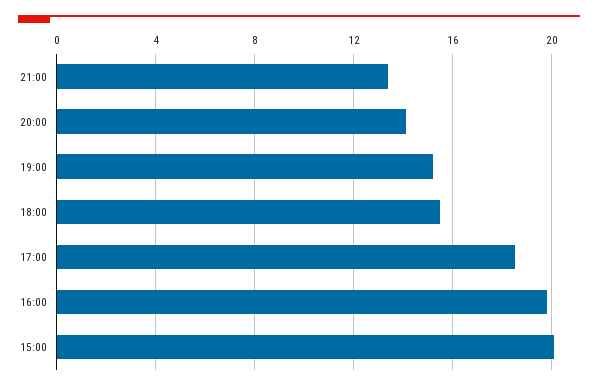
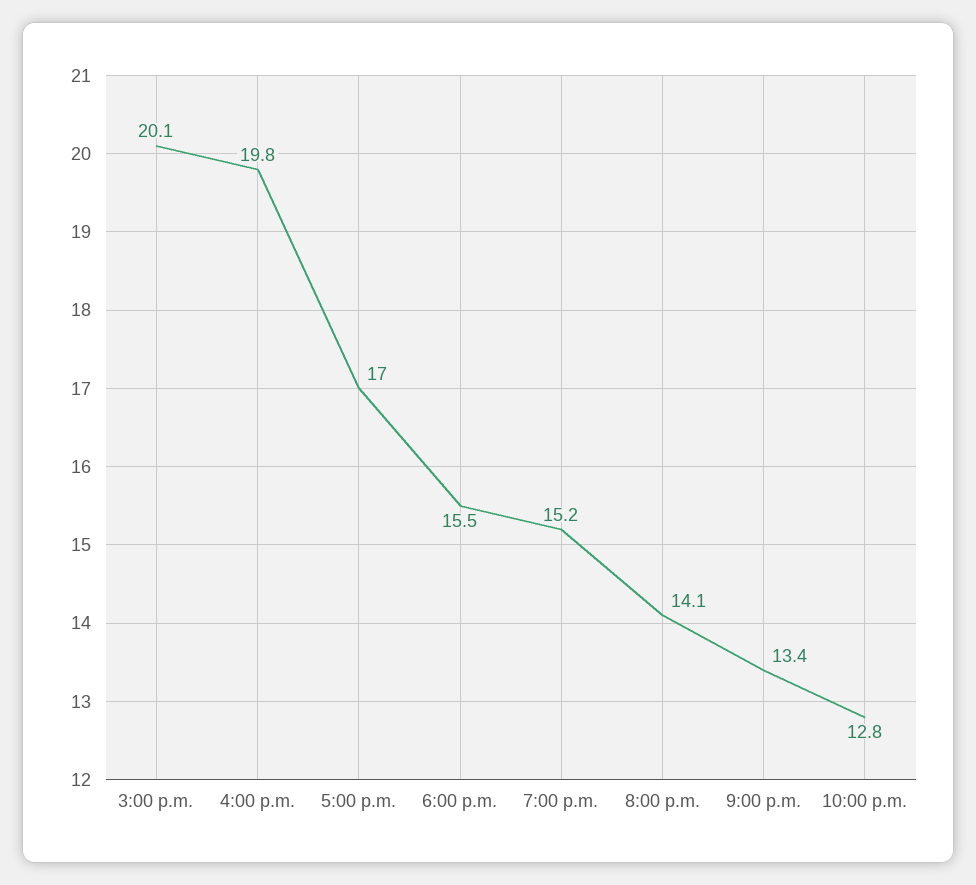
17:00: 18.5 -> 17
10:00 p.m.: none -> 12.8

